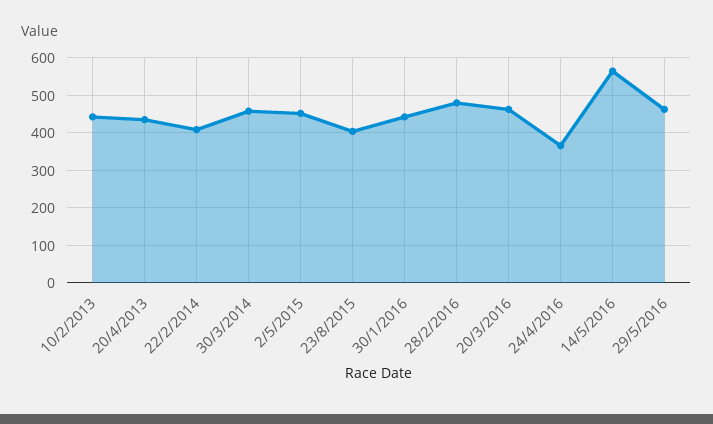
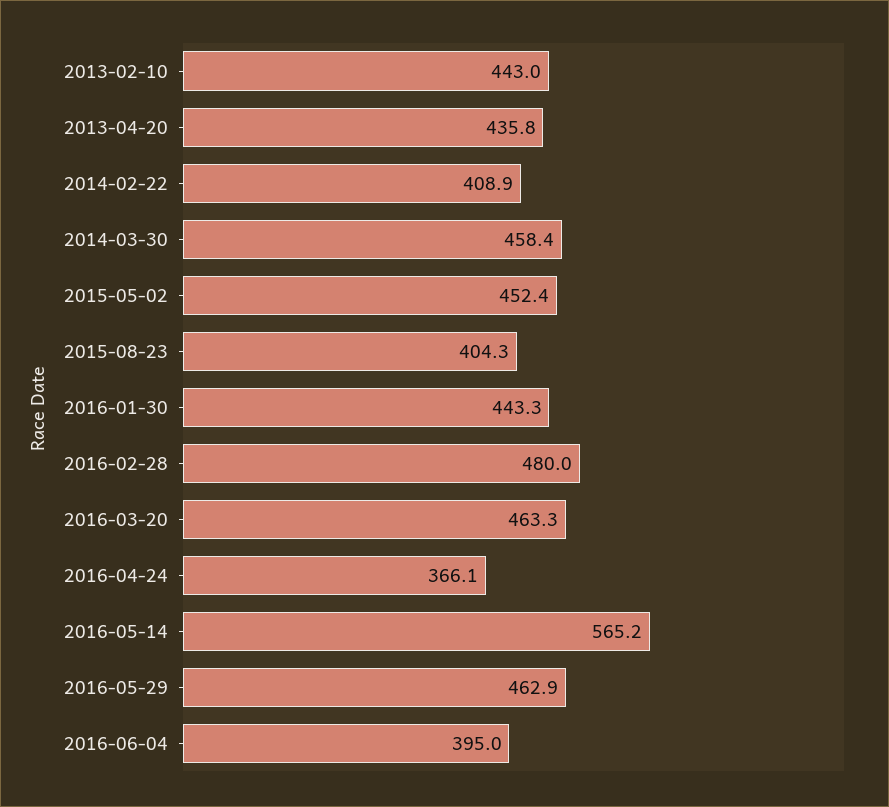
2016-06-04: none -> 395

